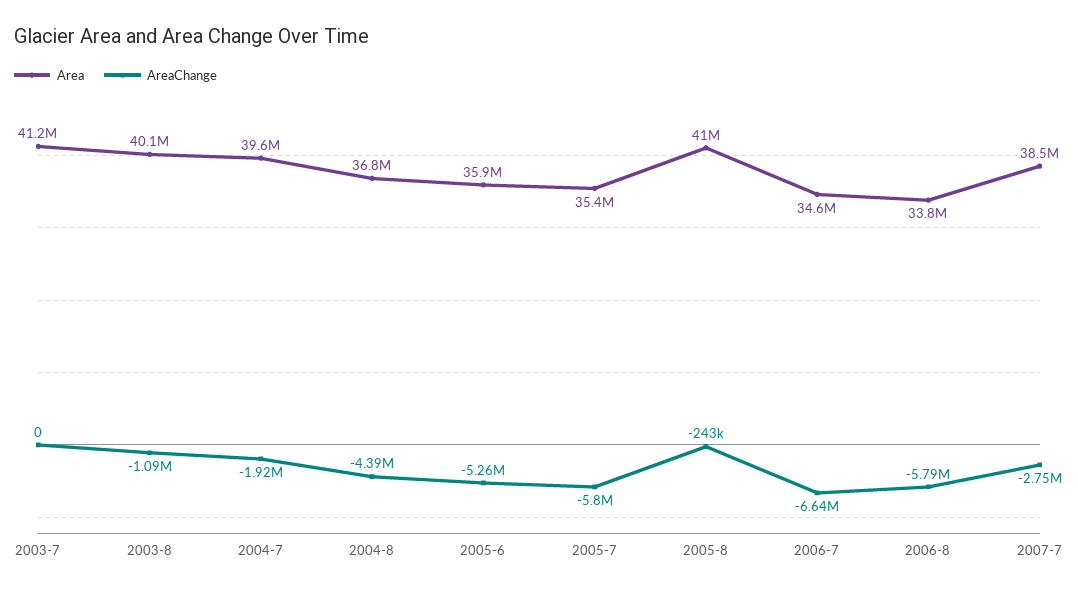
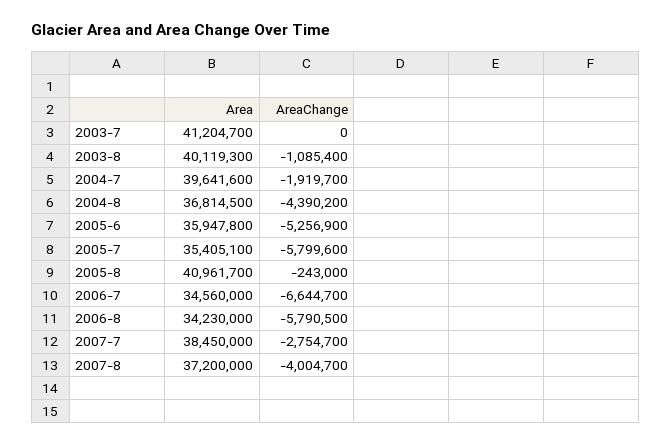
Area, 2006-8: 33800000 -> 34230000
Area, 2007-8: none -> 37200000
AreaChange, 2007-8: none -> -4004700

